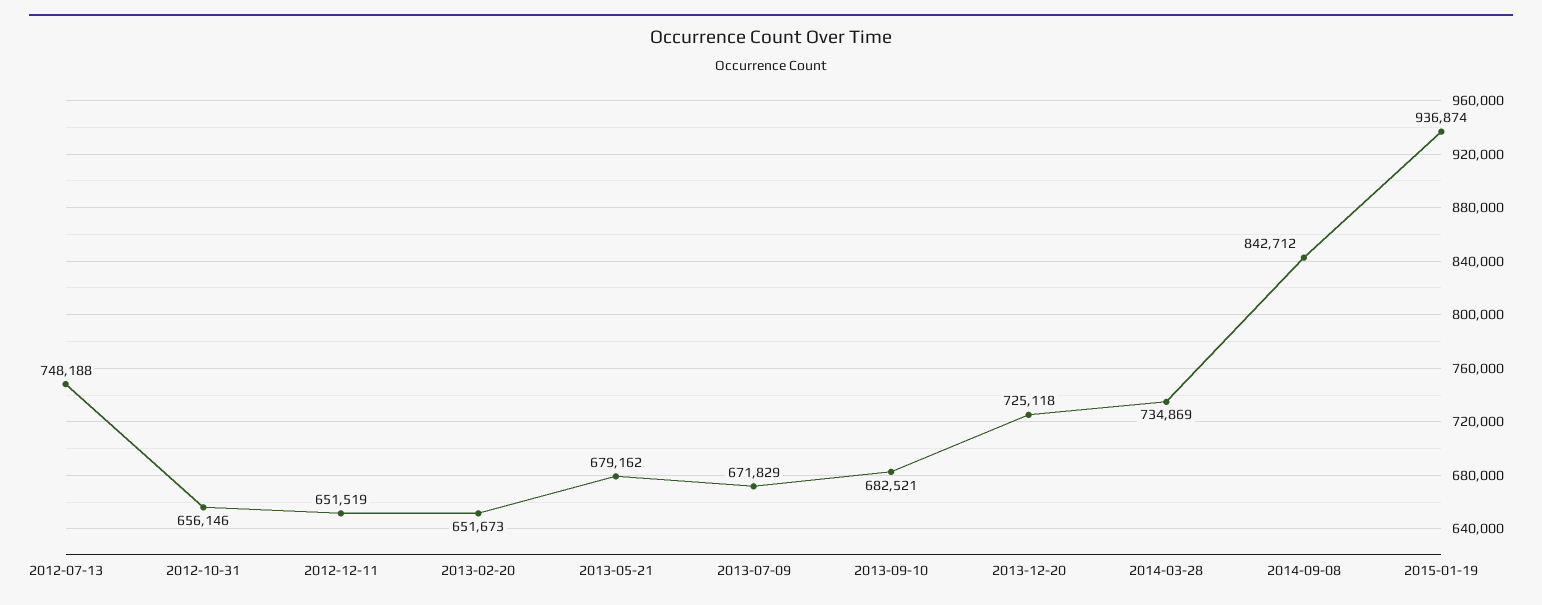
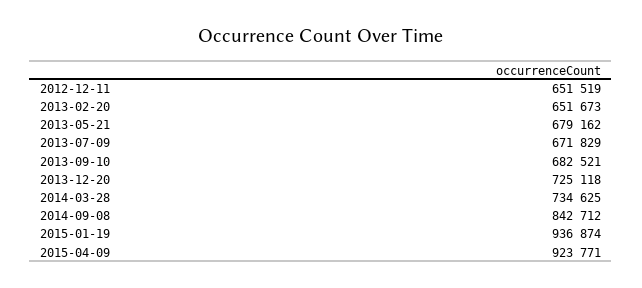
2012-07-13: 748188 -> none
2012-10-31: 656146 -> none
2014-03-28: 734869 -> 734625
2015-04-09: none -> 923771

